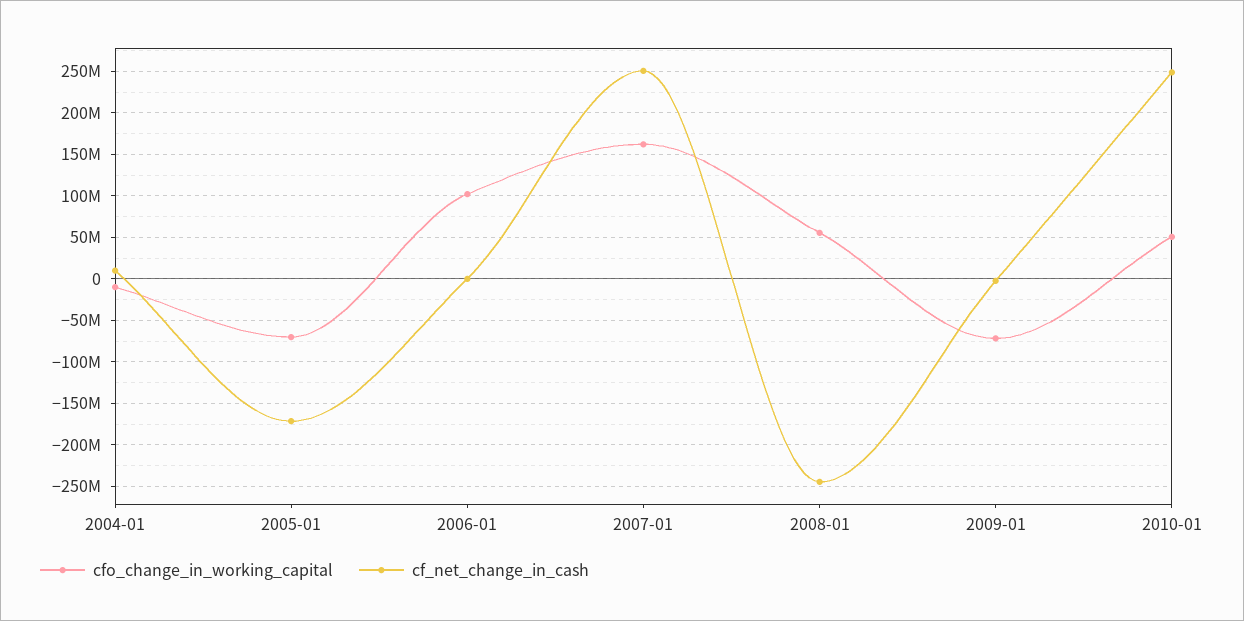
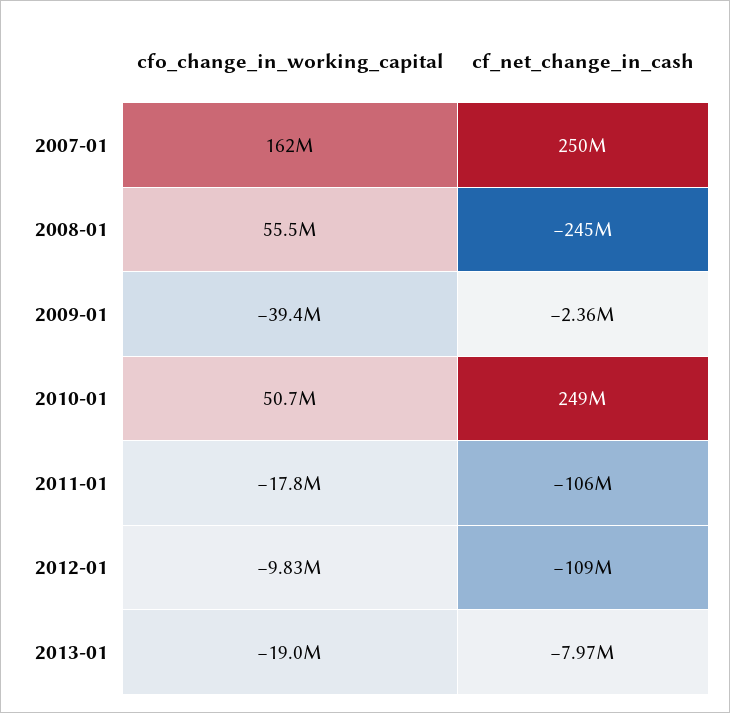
cfo_change_in_working_capital, 2004-01: -10000000 -> none
cf_net_change_in_cash, 2004-01: 10000000 -> none
cfo_change_in_working_capital, 2005-01: -70000000 -> none
cf_net_change_in_cash, 2005-01: -170000000 -> none
cfo_change_in_working_capital, 2006-01: 100000000 -> none
cf_net_change_in_cash, 2006-01: 0 -> none
cfo_change_in_working_capital, 2009-01: -70000000 -> -39400000
cfo_change_in_working_capital, 2011-01: none -> -17800000
cf_net_change_in_cash, 2011-01: none -> -106000000
cfo_change_in_working_capital, 2012-01: none -> -9830000
cf_net_change_in_cash, 2012-01: none -> -109000000
cfo_change_in_working_capital, 2013-01: none -> -19000000
cf_net_change_in_cash, 2013-01: none -> -7970000

